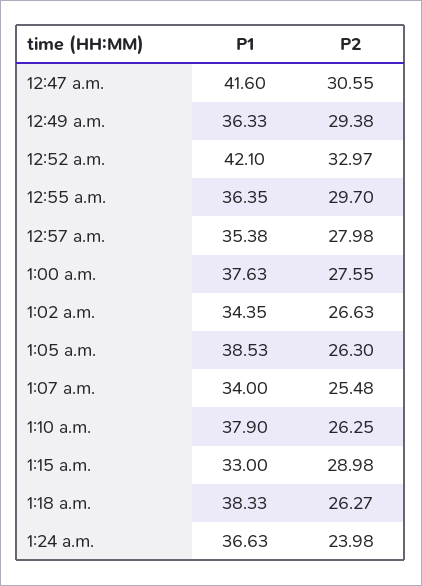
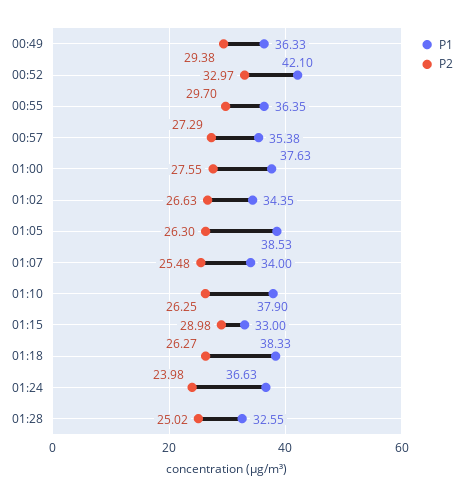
P1, 12:47 a.m.: 41.6 -> none
P2, 12:47 a.m.: 30.55 -> none
P2, 12:57 a.m.: 27.98 -> 27.29
P1, 01:28: none -> 32.55
P2, 01:28: none -> 25.02

